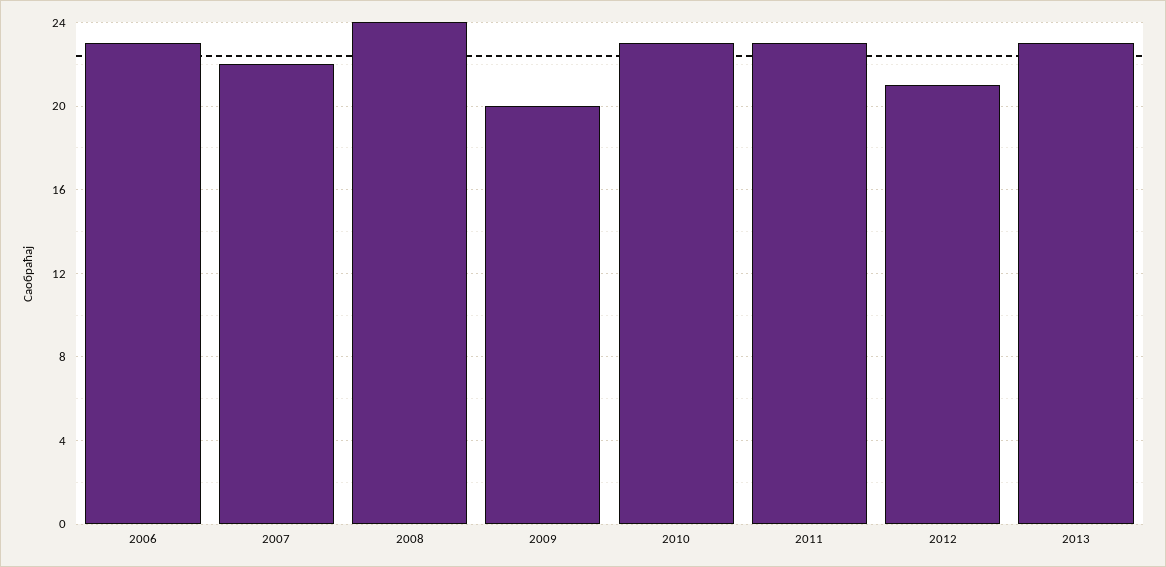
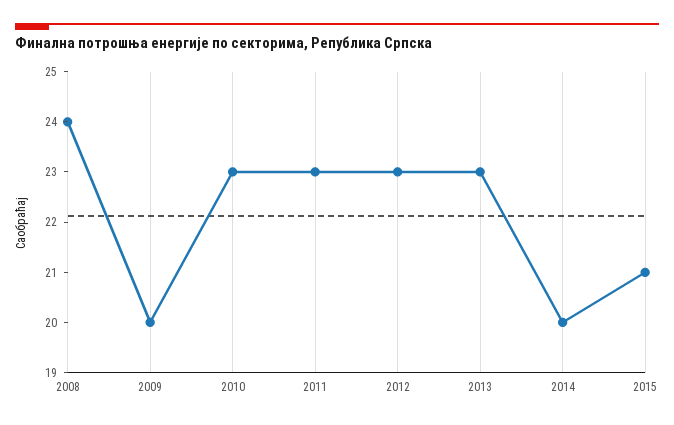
2006: 23 -> none
2007: 22 -> none
2012: 21 -> 23
2014: none -> 20
2015: none -> 21

